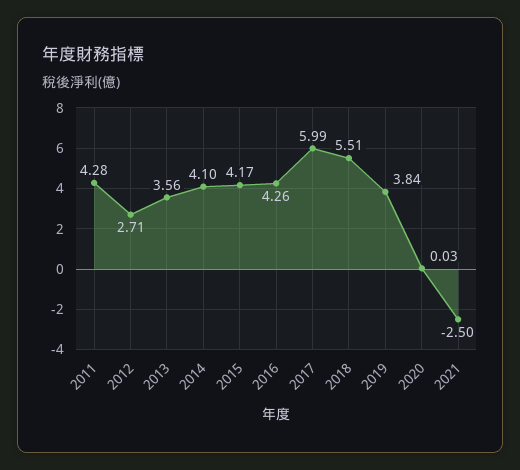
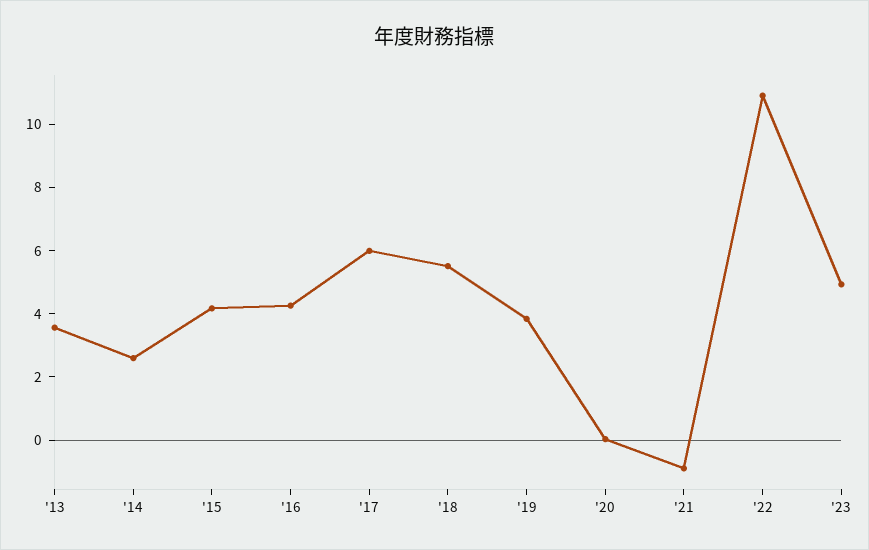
2011: 4.28 -> none
2012: 2.71 -> none
2014: 4.1 -> 2.5
2021: -2.5 -> -1
'22: none -> 11
'23: none -> 5

